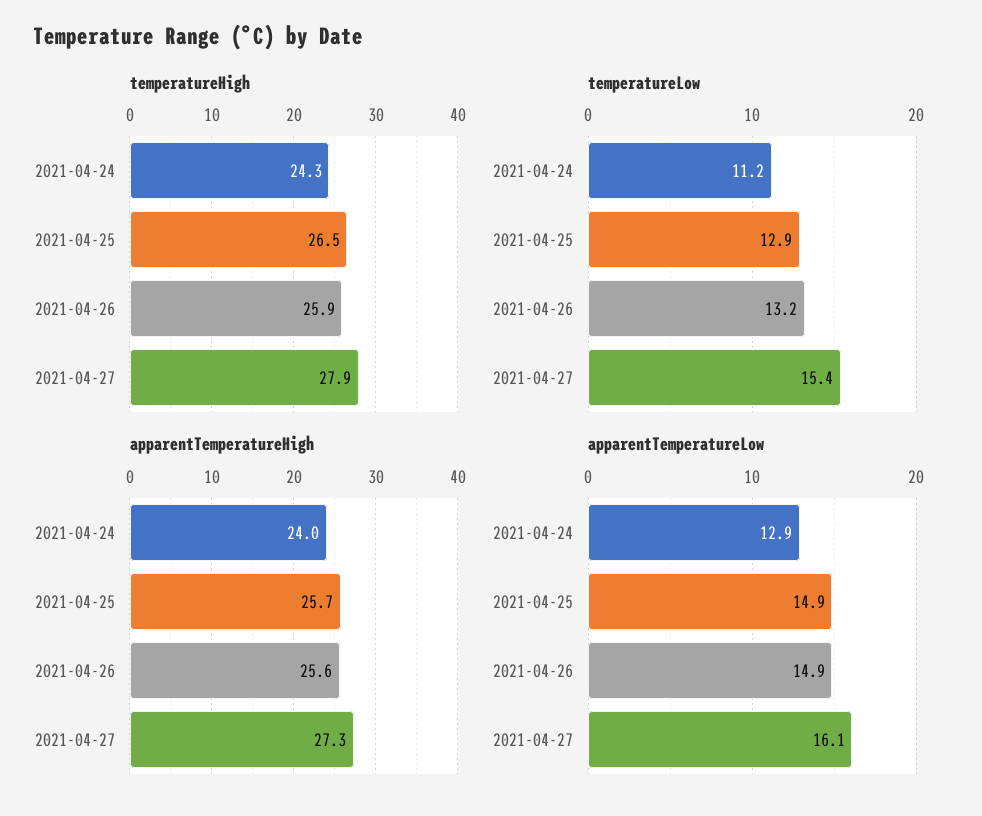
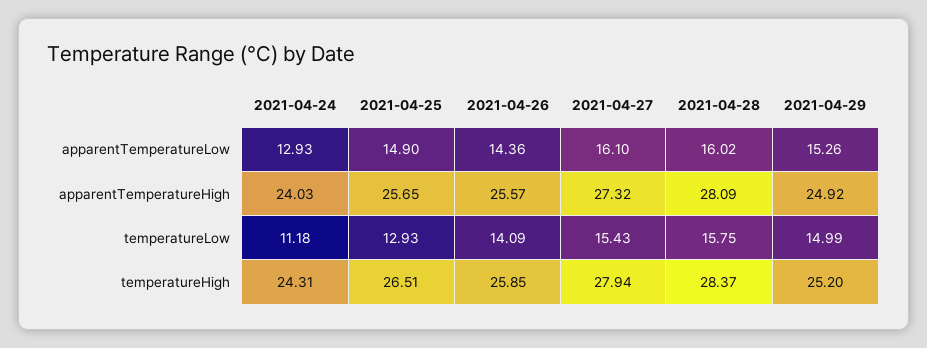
temperatureLow, 2021-04-26: 13.2 -> 14.09
apparentTemperatureLow, 2021-04-26: 14.9 -> 14.36
apparentTemperatureLow, 2021-04-28: none -> 16.02
apparentTemperatureLow, 2021-04-29: none -> 15.26
apparentTemperatureHigh, 2021-04-28: none -> 28.09
apparentTemperatureHigh, 2021-04-29: none -> 24.92
temperatureLow, 2021-04-28: none -> 15.75
temperatureLow, 2021-04-29: none -> 14.99
temperatureHigh, 2021-04-28: none -> 28.37
temperatureHigh, 2021-04-29: none -> 25.2

